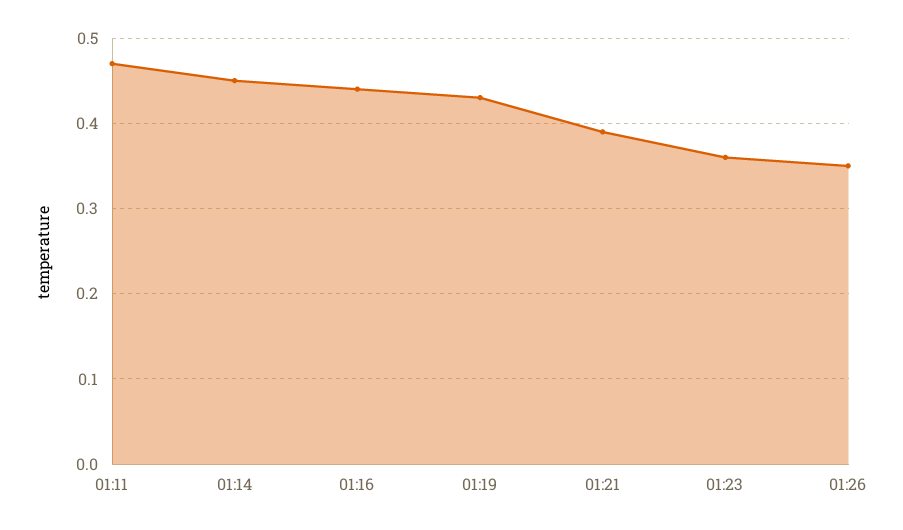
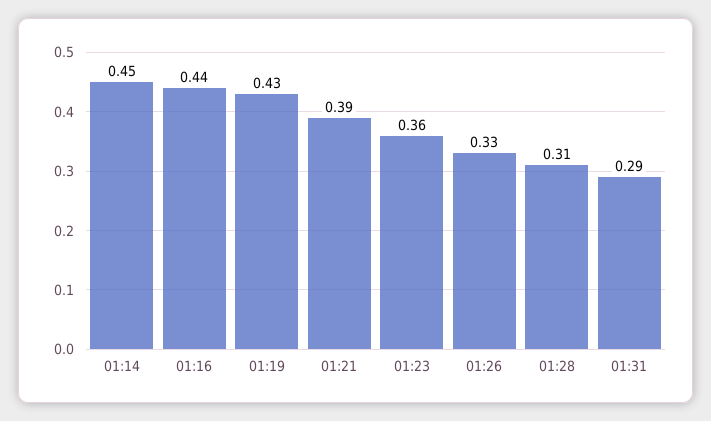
01:11: 0.47 -> none
01:26: 0.35 -> 0.33
01:28: none -> 0.31
01:31: none -> 0.29

